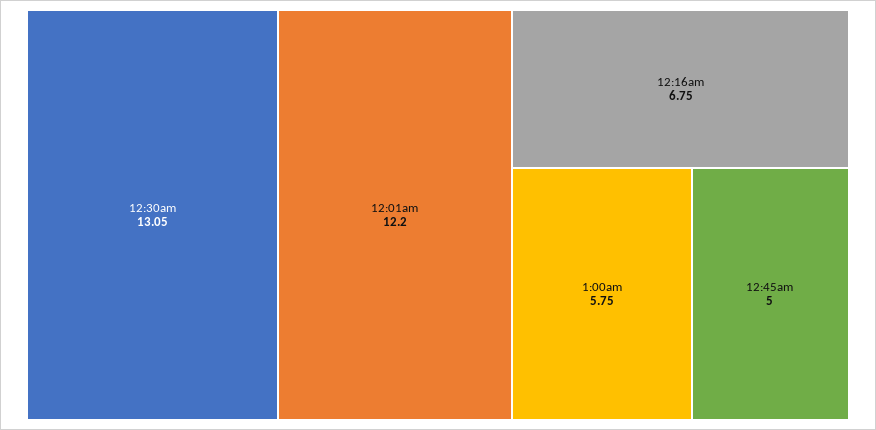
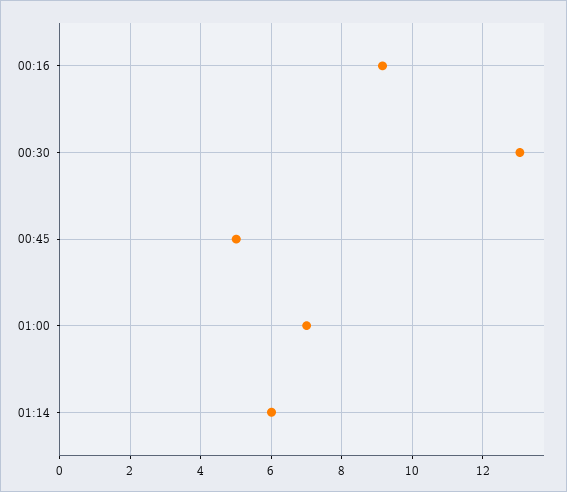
12:01am: 12.2 -> none
12:16am: 6.75 -> 9.2
1:00am: 5.75 -> 7
01:14: none -> 6

